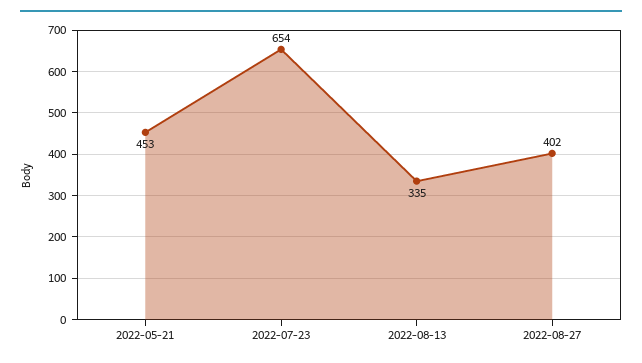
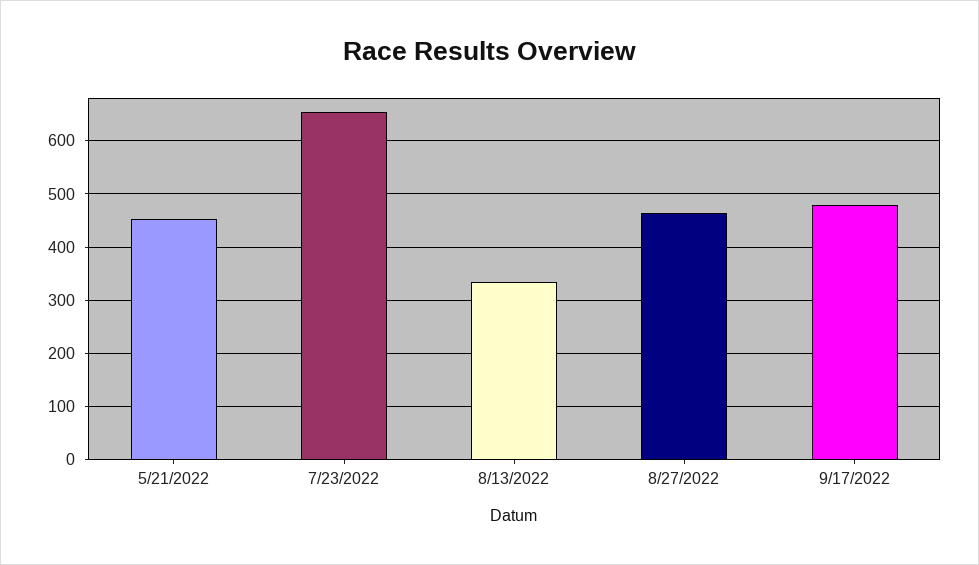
2022-08-27: 402 -> 460
9/17/2022: none -> 480

